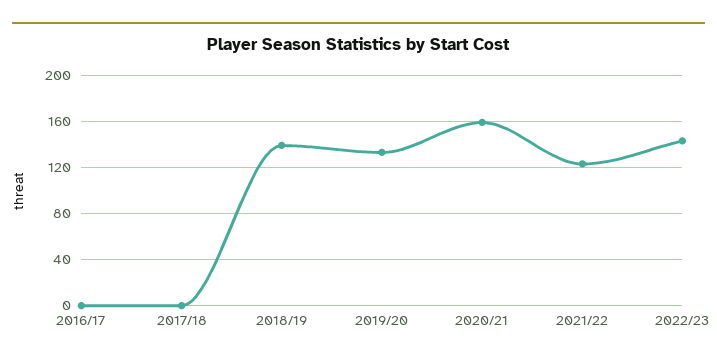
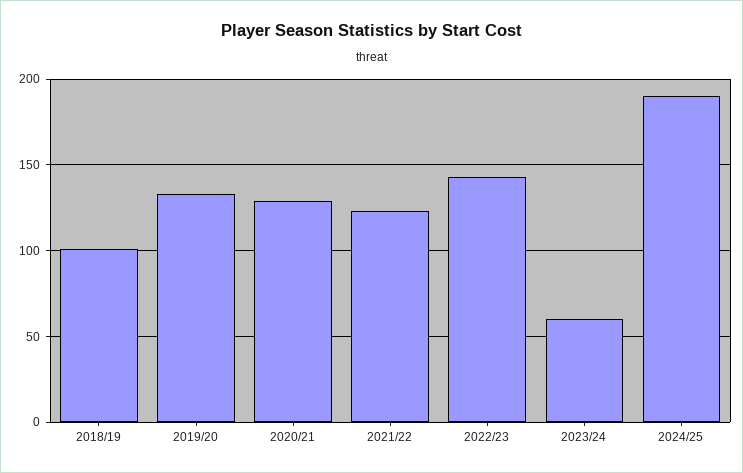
2016/17: 0 -> none
2017/18: 0 -> none
2018/19: 140 -> 100
2020/21: 160 -> 130
2023/24: none -> 60
2024/25: none -> 190

